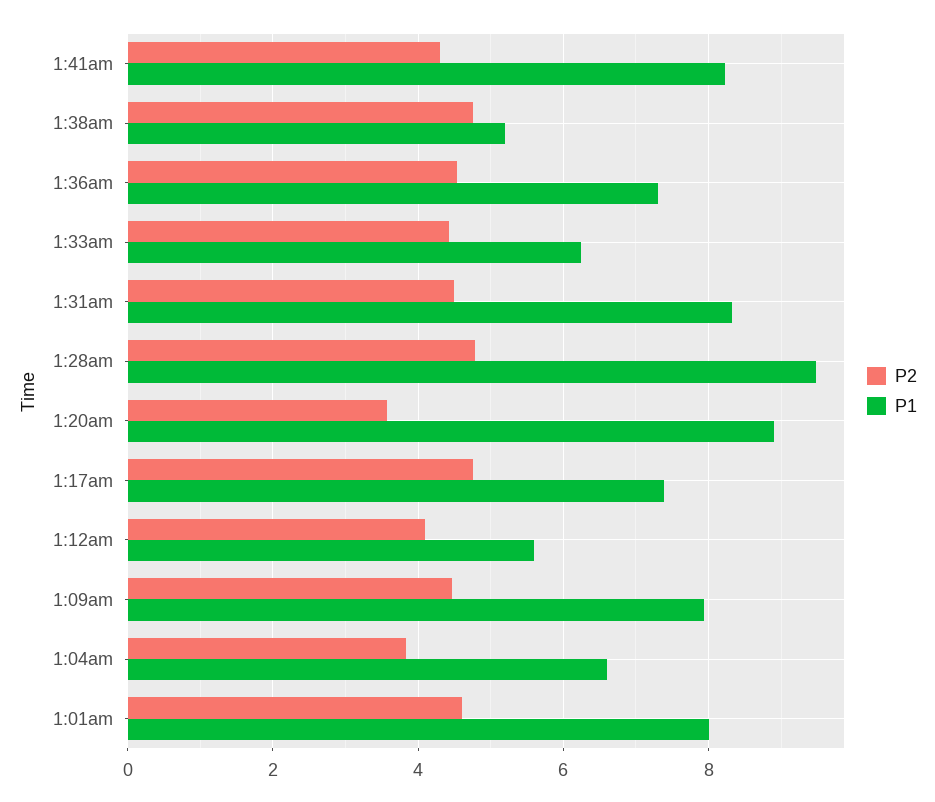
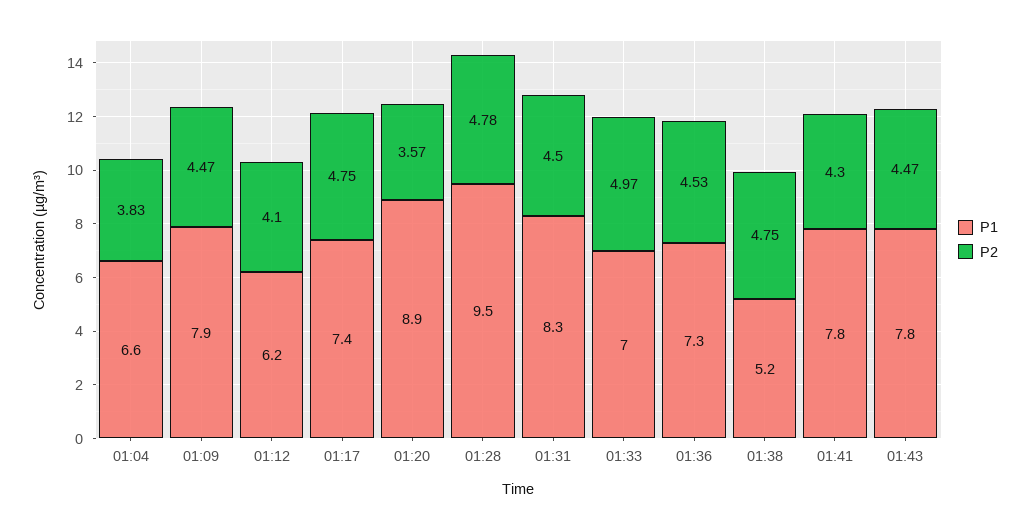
P1, 1:41am: 8.2 -> 7.8
P2, 1:33am: 4.4 -> 4.97
P1, 1:33am: 6.2 -> 7
P1, 1:12am: 5.6 -> 6.2
P2, 1:01am: 4.6 -> none
P1, 1:01am: 8 -> none
P1, 01:43: none -> 7.8
P2, 01:43: none -> 4.47

